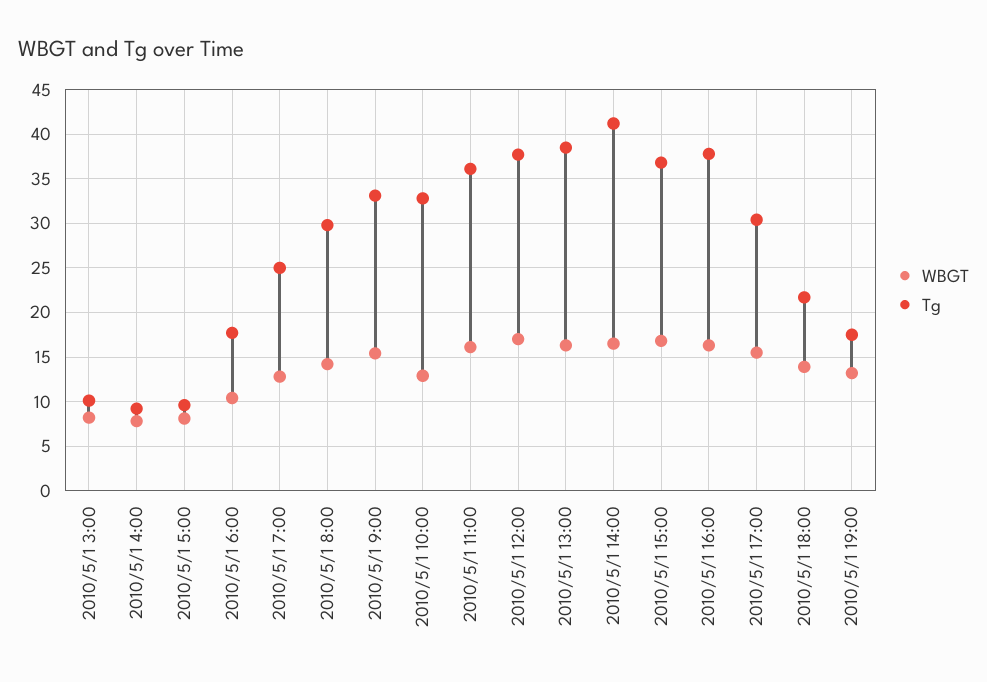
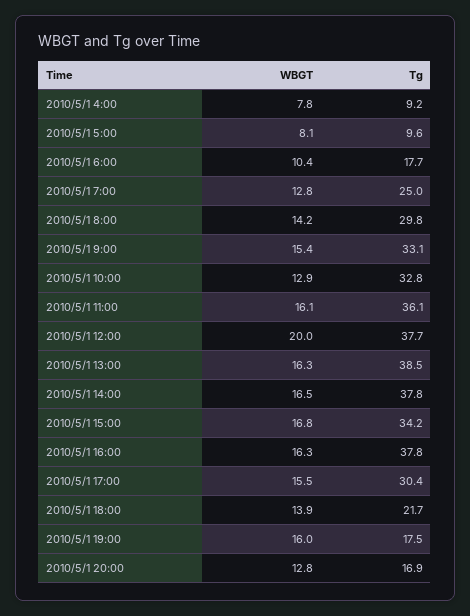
WBGT, 2010/5/1 3:00: 8 -> none
Tg, 2010/5/1 3:00: 10 -> none
WBGT, 2010/5/1 12:00: 17 -> 20
Tg, 2010/5/1 14:00: 41 -> 37.8
Tg, 2010/5/1 15:00: 37 -> 34.2
WBGT, 2010/5/1 19:00: 13 -> 16
WBGT, 2010/5/1 20:00: none -> 12.8
Tg, 2010/5/1 20:00: none -> 16.9

